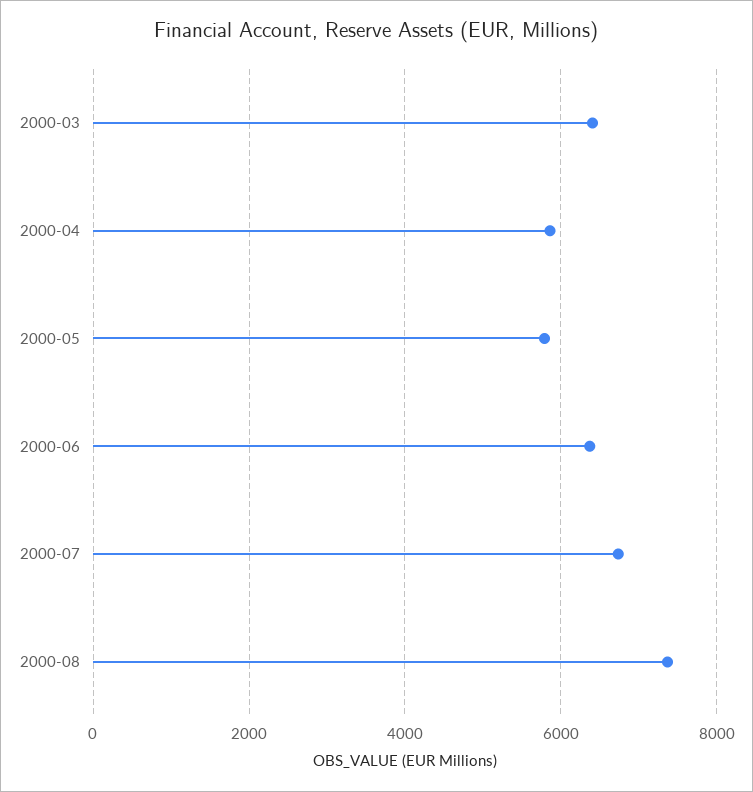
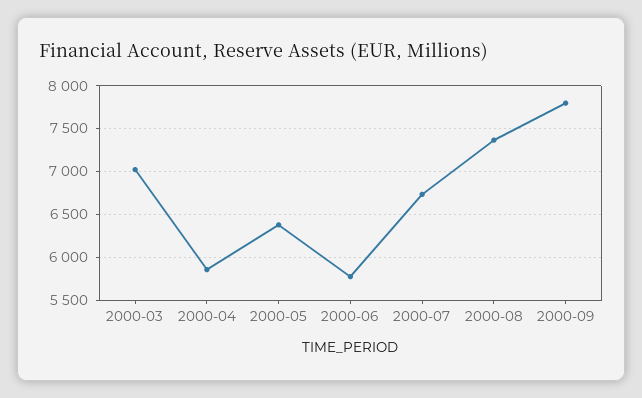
2000-03: 6400 -> 7000
2000-05: 5800 -> 6400
2000-06: 6400 -> 5800
2000-09: none -> 7800

